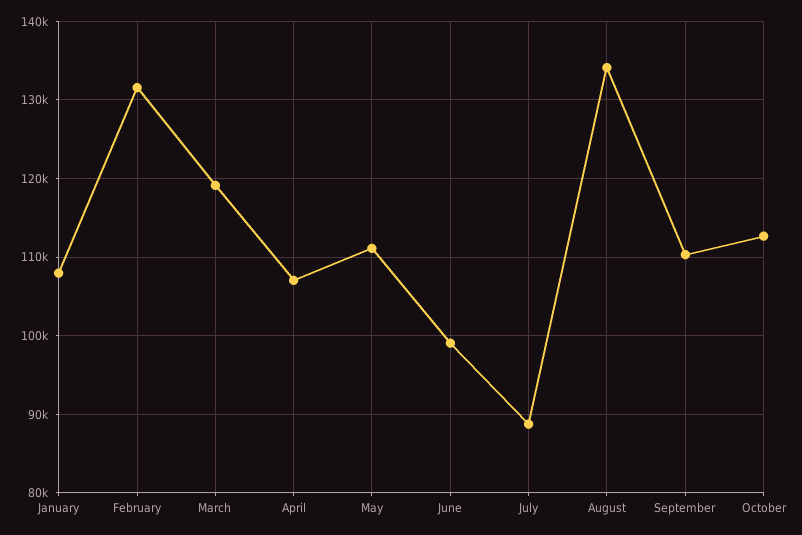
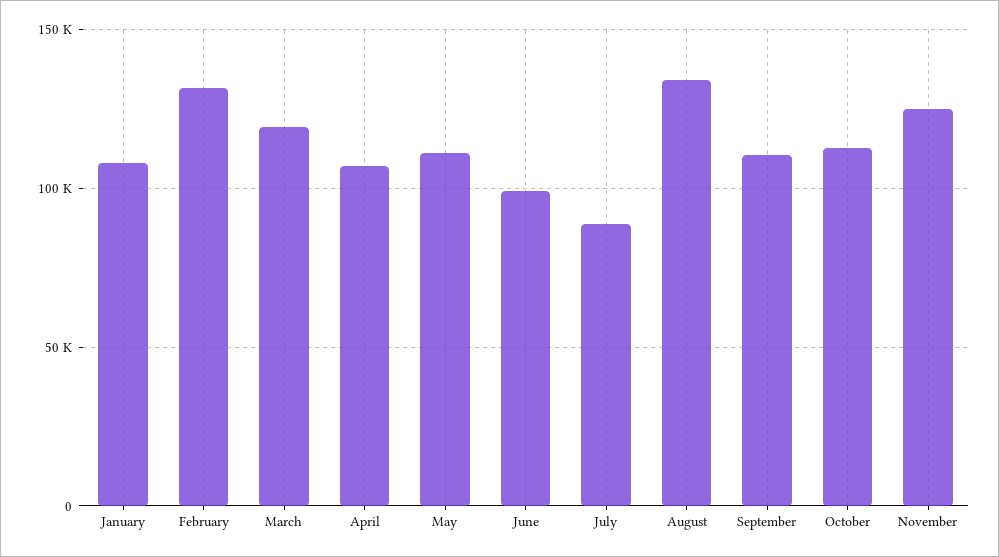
November: none -> 125000

